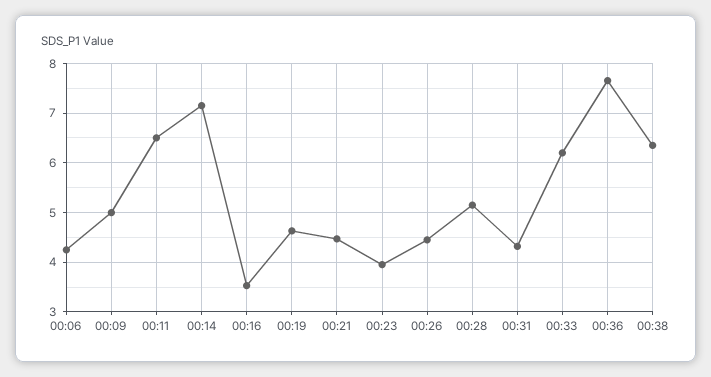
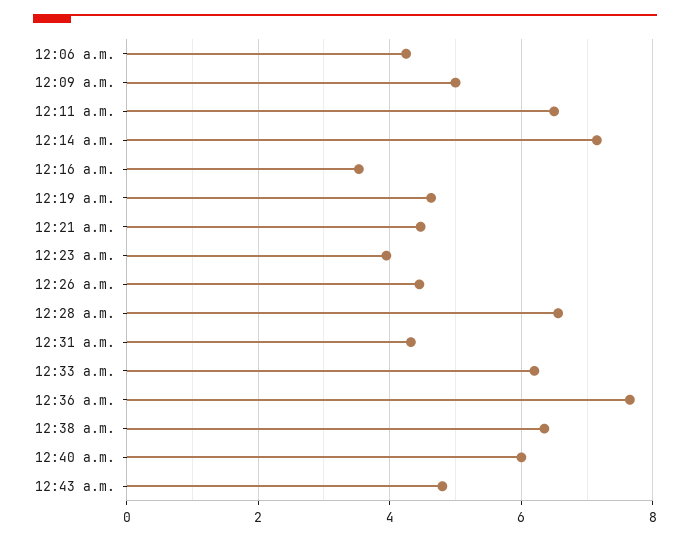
00:28: 5.2 -> 6.6
12:40 a.m.: none -> 6
12:43 a.m.: none -> 4.8

